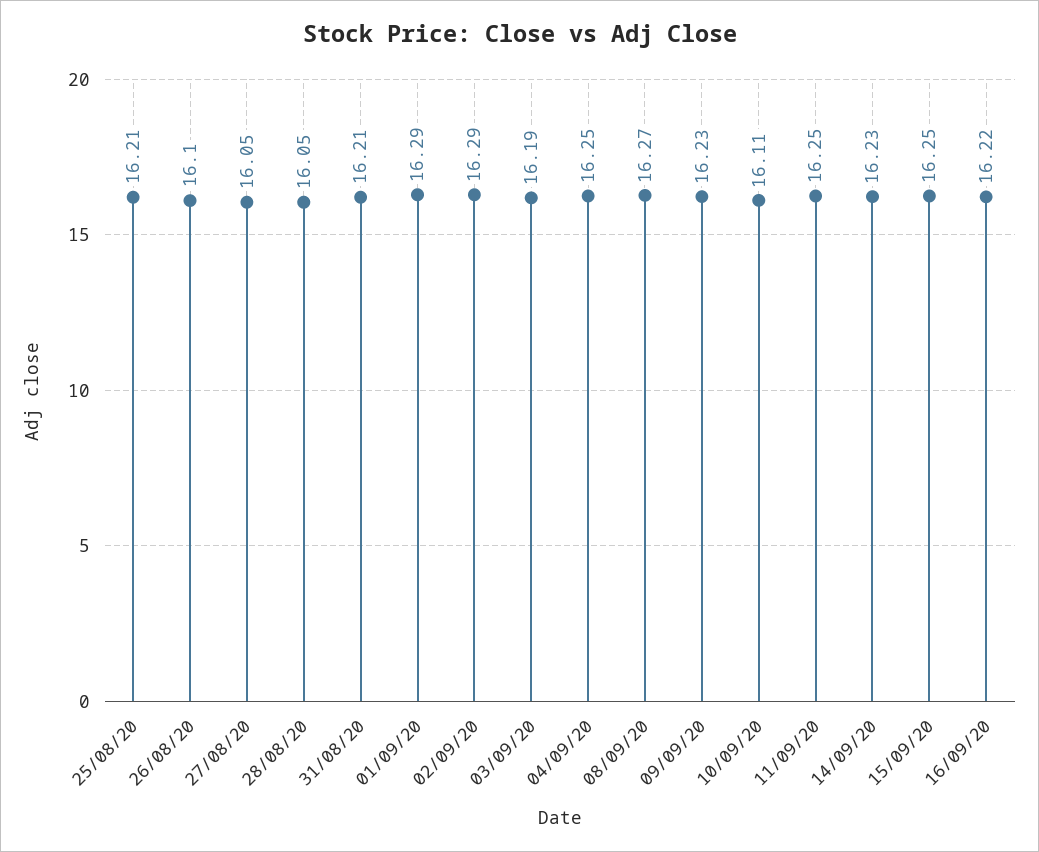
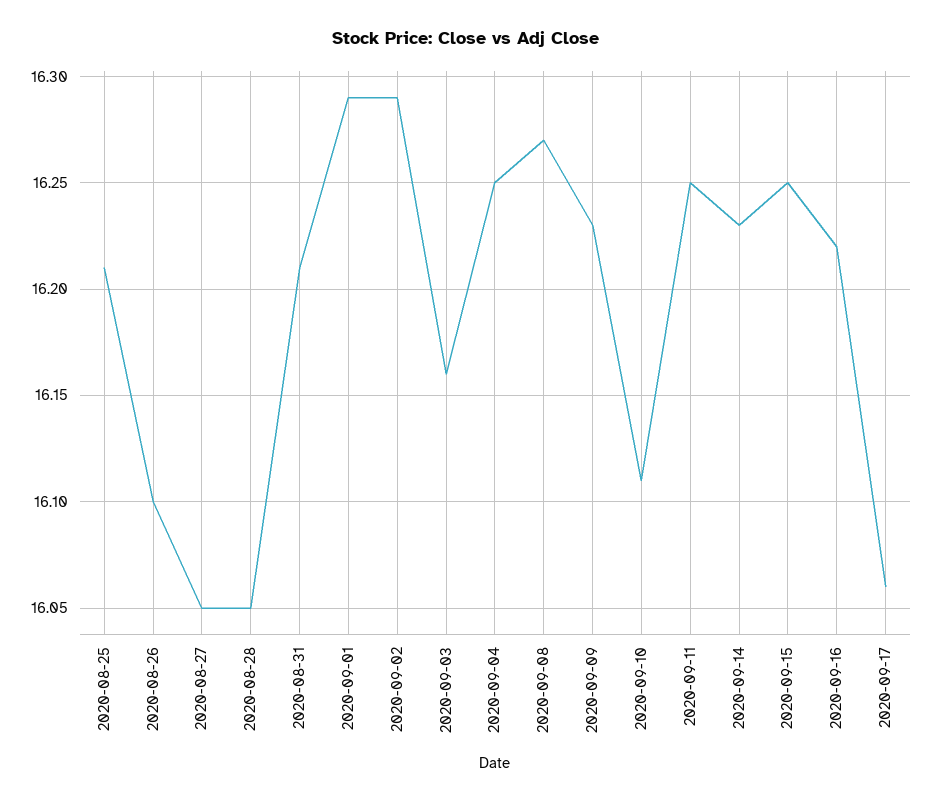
03/09/20: 16.19 -> 16.16
2020-09-17: none -> 16.06

